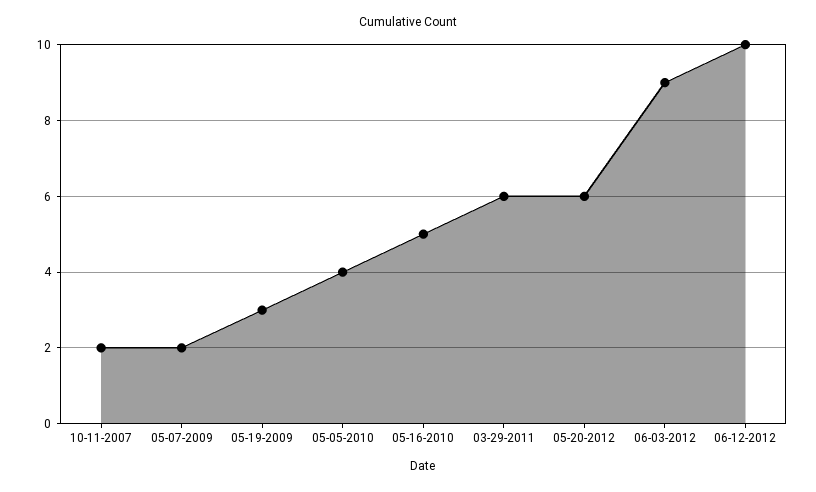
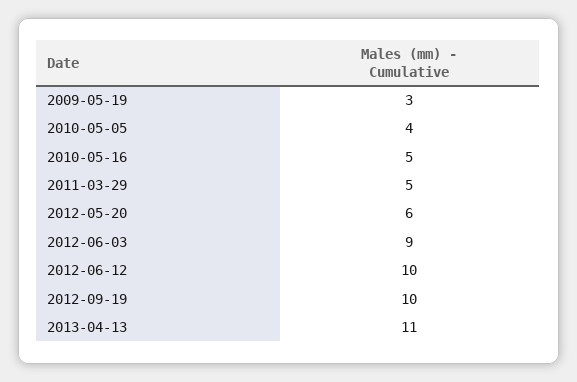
10-11-2007: 2 -> none
05-07-2009: 2 -> none
03-29-2011: 6 -> 5
2012-09-19: none -> 10
2013-04-13: none -> 11

